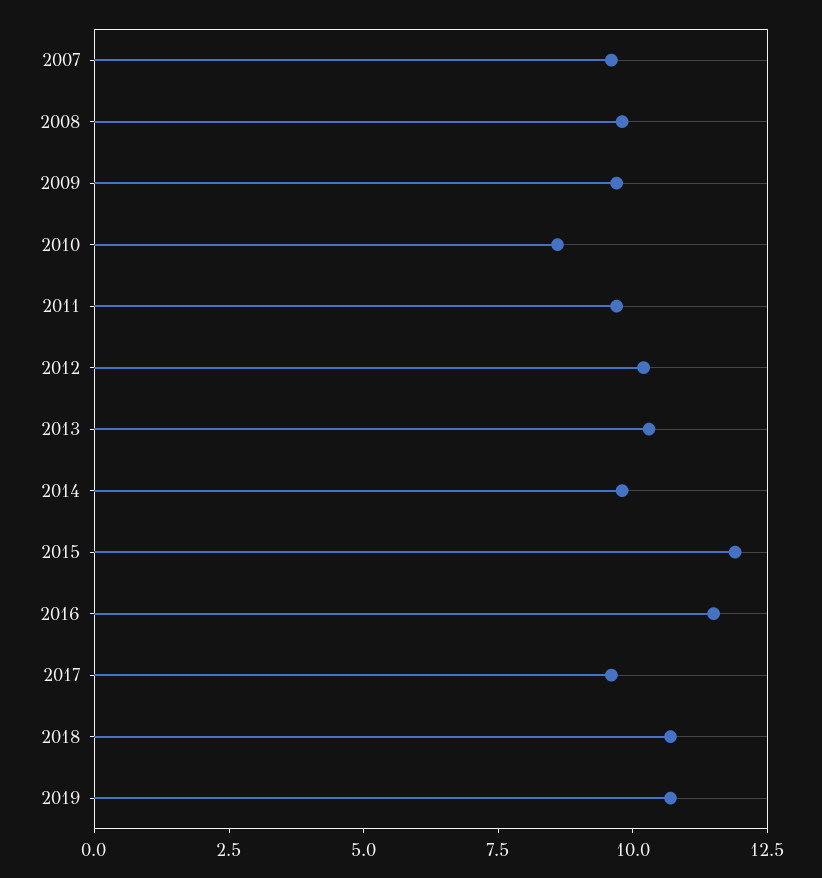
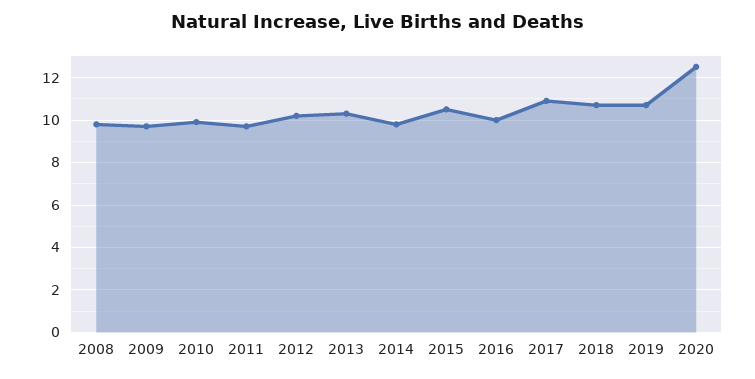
2007: 9.5 -> none
2010: 8.5 -> 10
2015: 12 -> 10.5
2016: 11.5 -> 10
2017: 9.5 -> 11
2020: none -> 12.5

